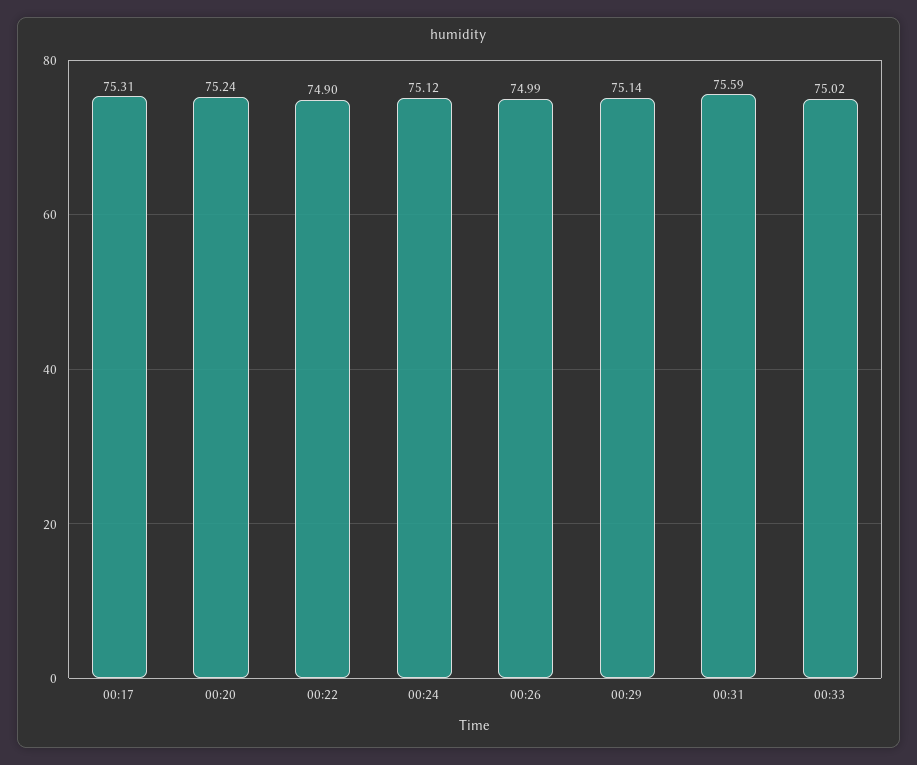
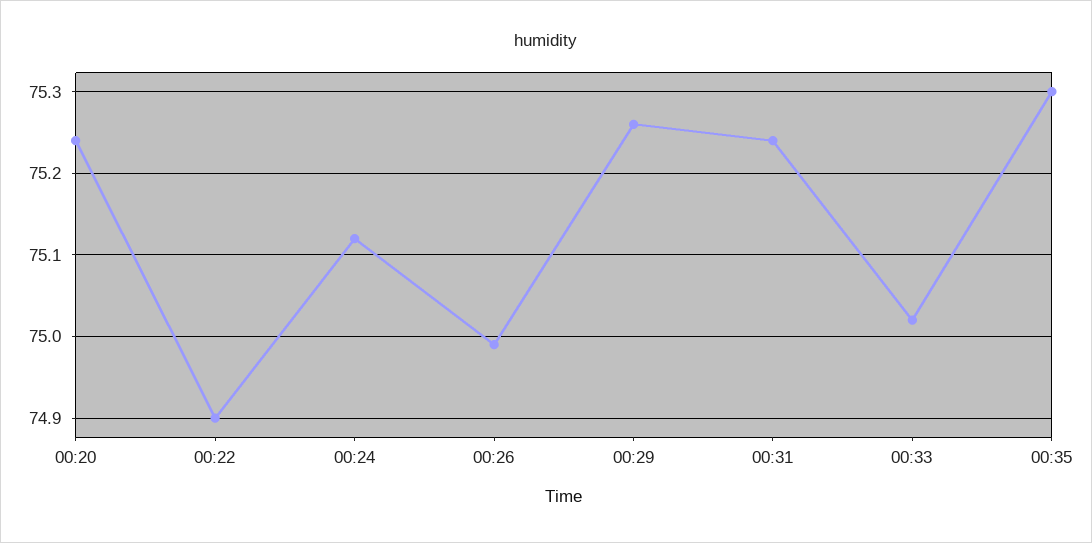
00:17: 75.31 -> none
00:29: 75.14 -> 75.26
00:31: 75.59 -> 75.24
00:35: none -> 75.3

